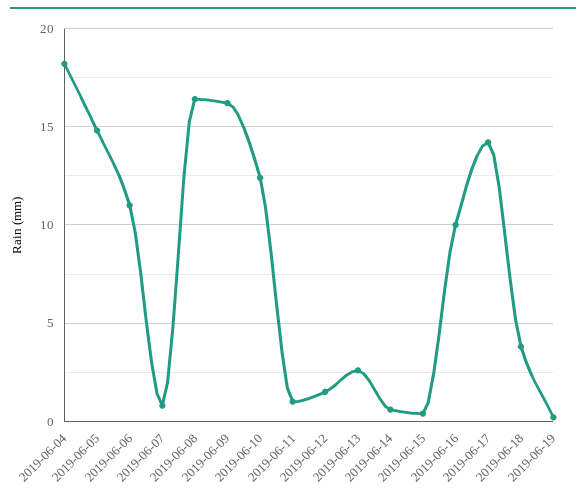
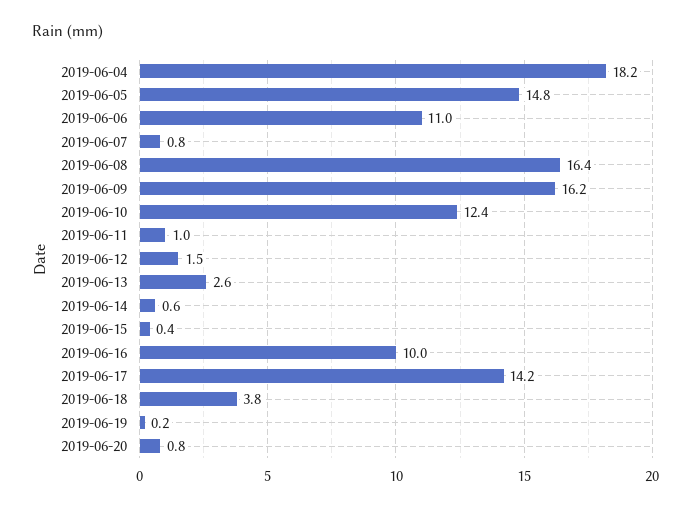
2019-06-20: none -> 0.8

